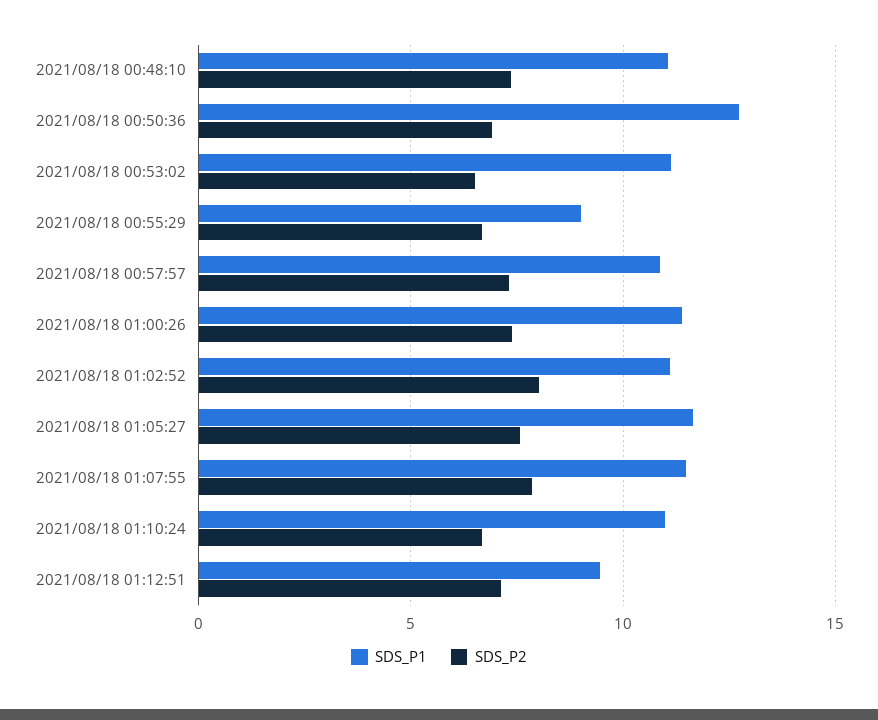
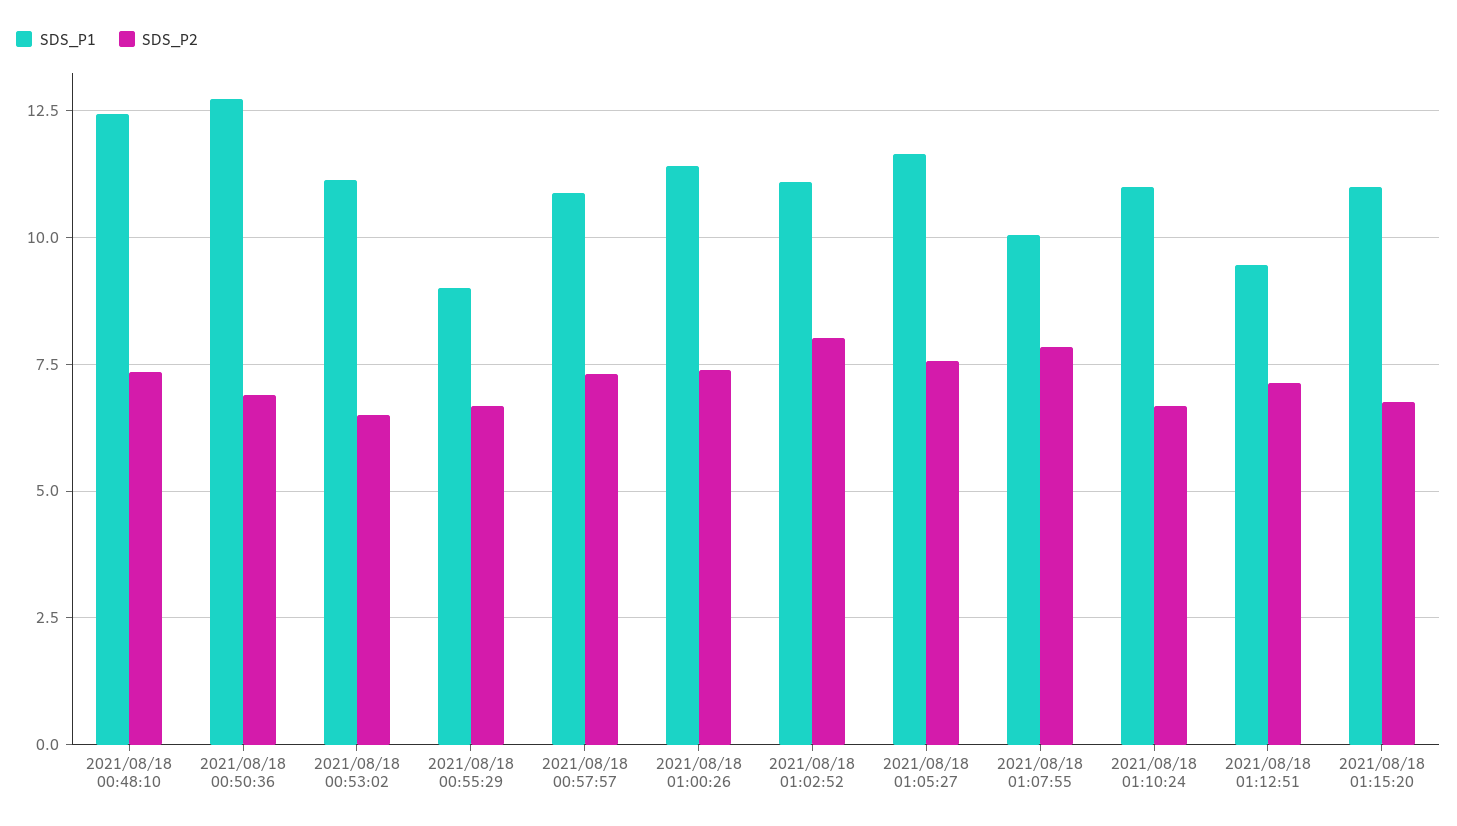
SDS_P1, 2021/08/18 00:48:10: 11 -> 12.5
SDS_P1, 2021/08/18 01:07:55: 11.5 -> 10
SDS_P1, 2021/08/18 01:15:20: none -> 11
SDS_P2, 2021/08/18 01:15:20: none -> 6.75

